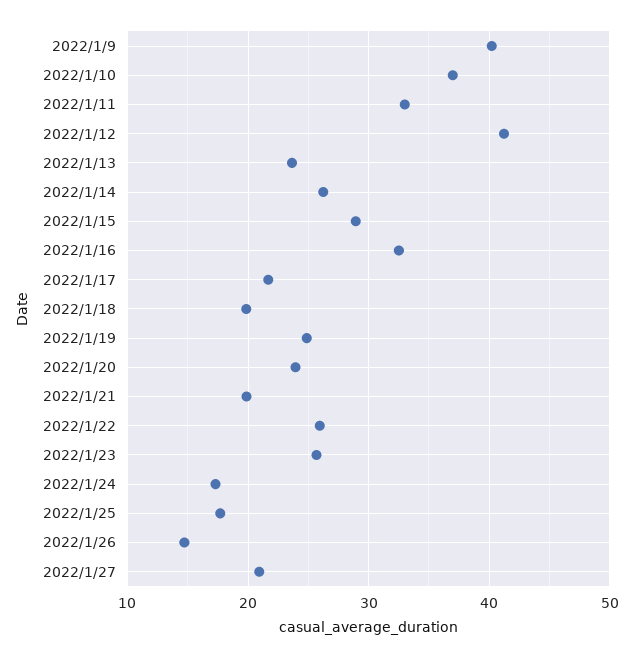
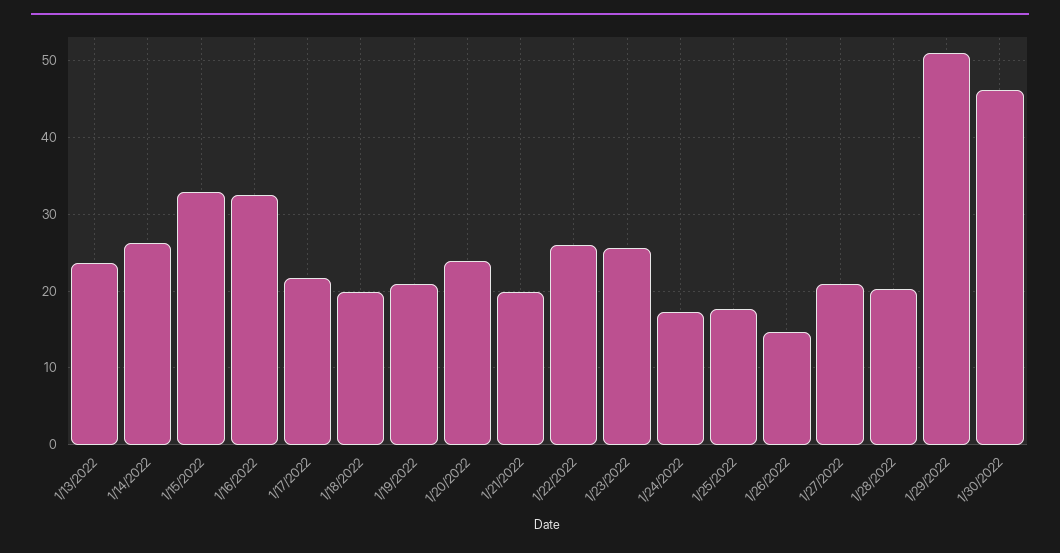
2022/1/9: 40 -> none
2022/1/10: 37 -> none
2022/1/11: 33 -> none
2022/1/12: 41 -> none
2022/1/15: 29 -> 33
2022/1/19: 25 -> 21
1/28/2022: none -> 20
1/29/2022: none -> 51
1/30/2022: none -> 46

